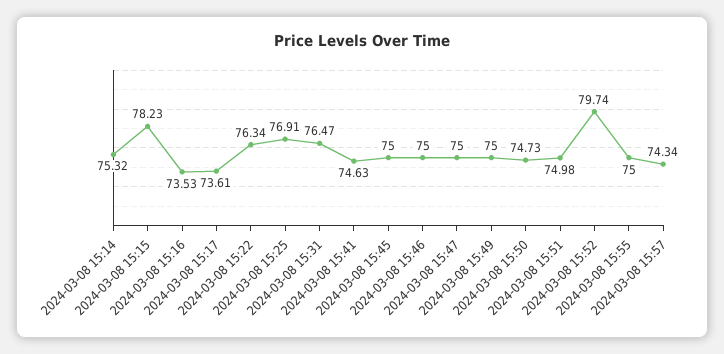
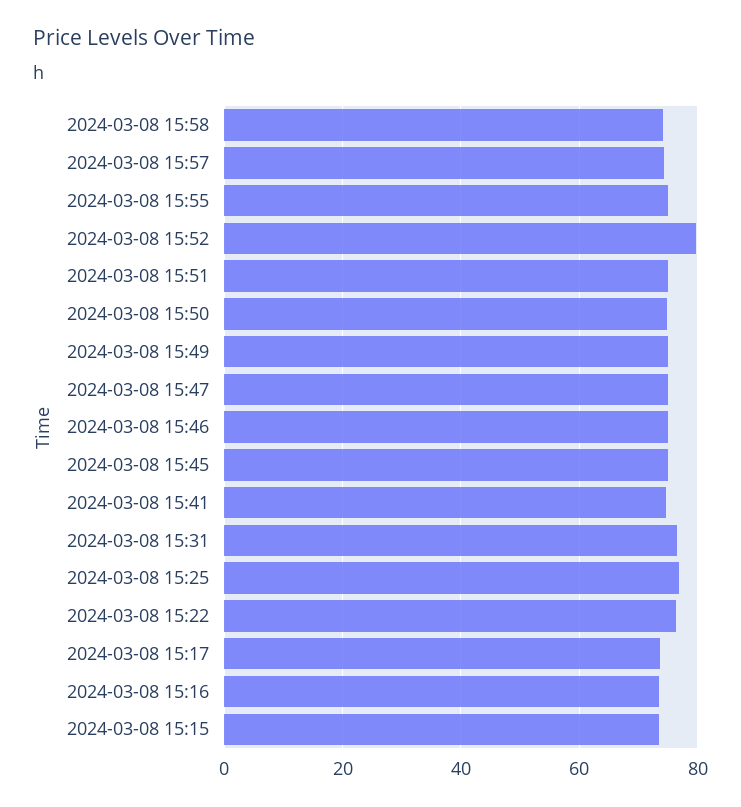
2024-03-08 15:14: 75.32 -> none
2024-03-08 15:15: 78.23 -> 74
2024-03-08 15:58: none -> 74

